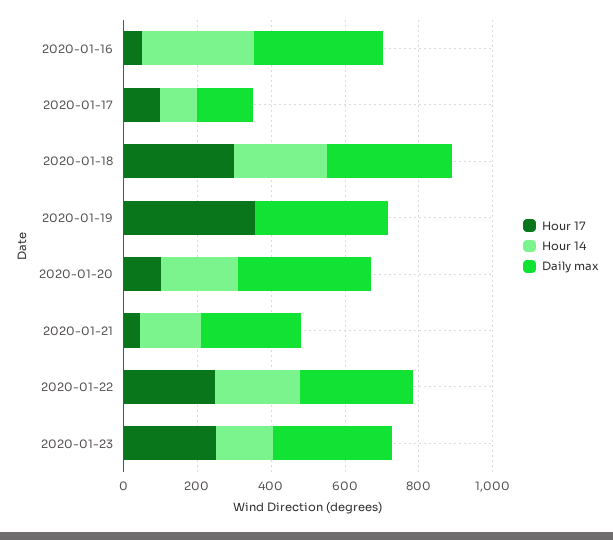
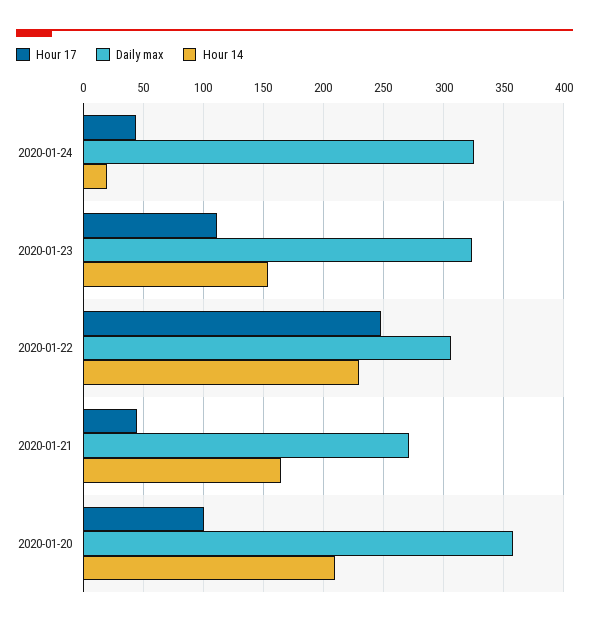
Hour 17, 2020-01-16: 50 -> none
Hour 14, 2020-01-16: 300 -> none
Daily max, 2020-01-16: 350 -> none
Hour 17, 2020-01-17: 100 -> none
Hour 14, 2020-01-17: 100 -> none
Daily max, 2020-01-17: 150 -> none
Hour 17, 2020-01-18: 300 -> none
Hour 14, 2020-01-18: 250 -> none
Daily max, 2020-01-18: 350 -> none
Hour 17, 2020-01-19: 350 -> none
Hour 14, 2020-01-19: 0 -> none
Daily max, 2020-01-19: 350 -> none
Hour 17, 2020-01-23: 250 -> 110
Hour 17, 2020-01-24: none -> 45
Daily max, 2020-01-24: none -> 325
Hour 14, 2020-01-24: none -> 20

